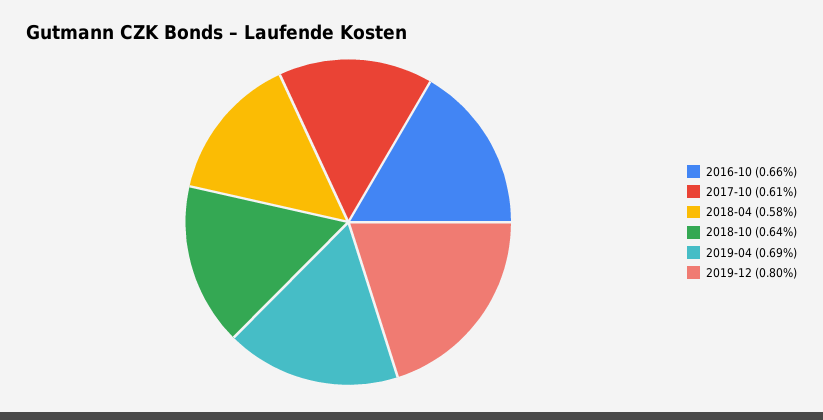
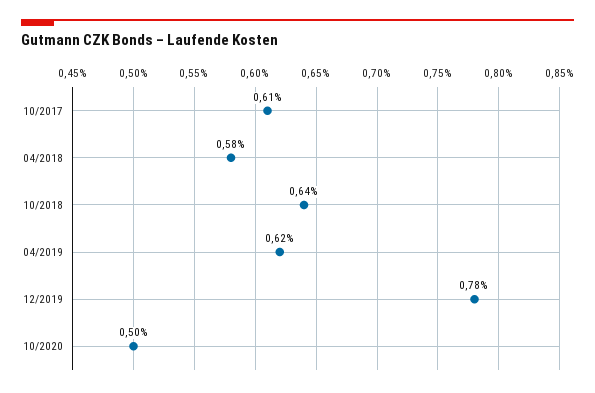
2016-10: 0.66 -> none
2019-04: 0.69 -> 0.62
2019-12: 0.8 -> 0.78
10/2020: none -> 0.5

